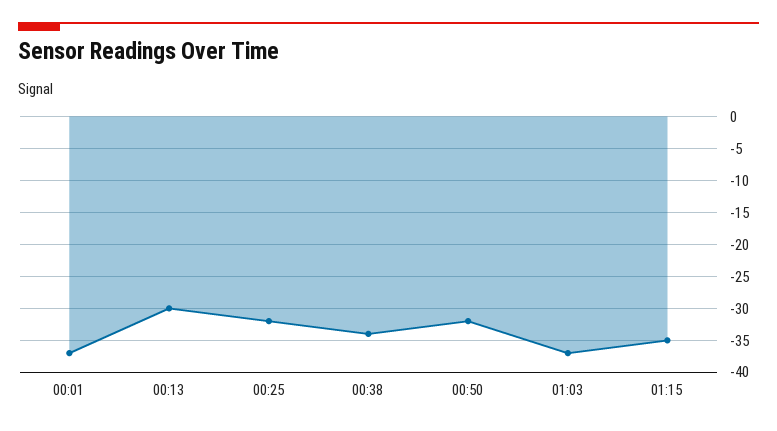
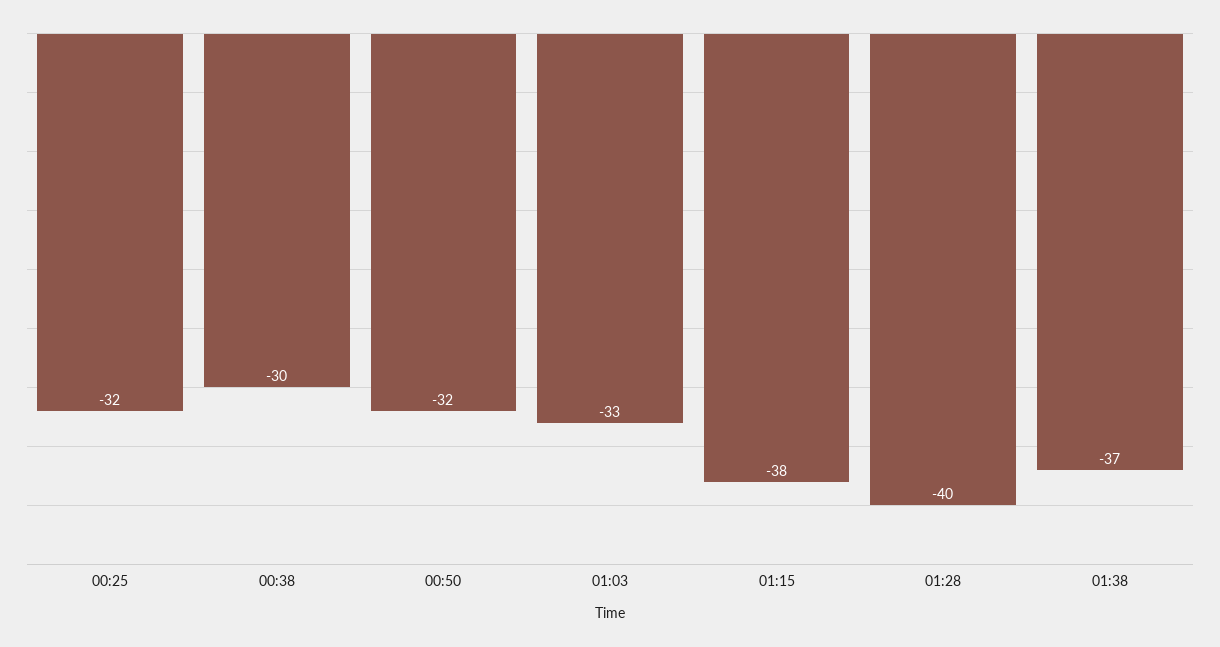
00:01: -37 -> none
00:13: -30 -> none
00:38: -34 -> -30
01:03: -37 -> -33
01:15: -35 -> -38
01:28: none -> -40
01:38: none -> -37

